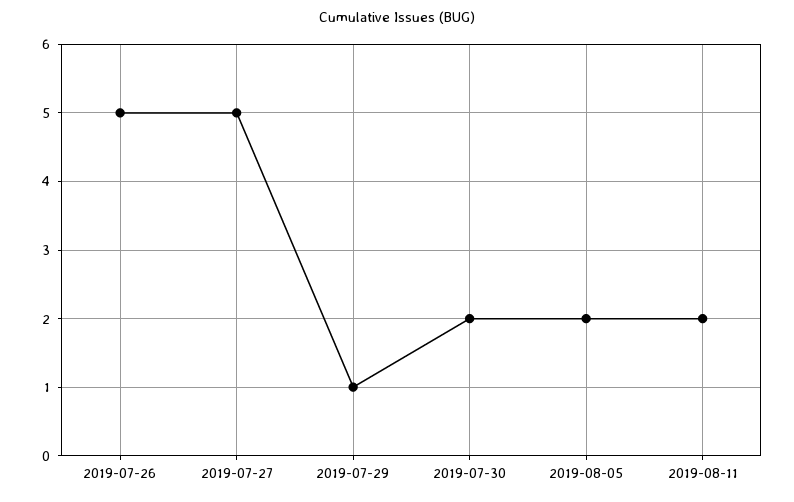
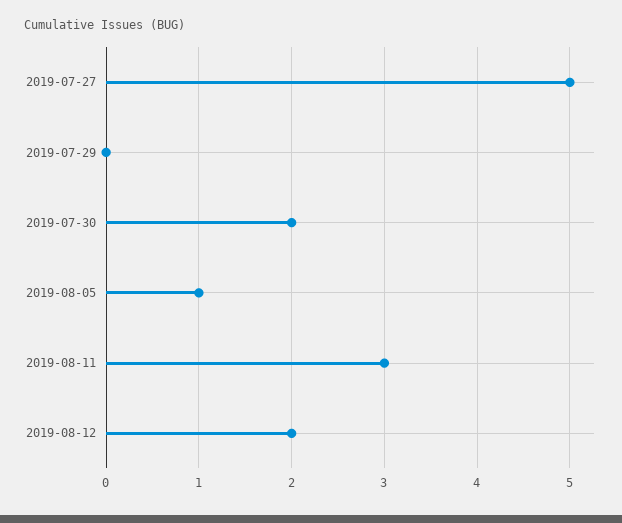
2019-07-26: 5 -> none
2019-07-29: 1 -> 0
2019-08-05: 2 -> 1
2019-08-11: 2 -> 3
2019-08-12: none -> 2

